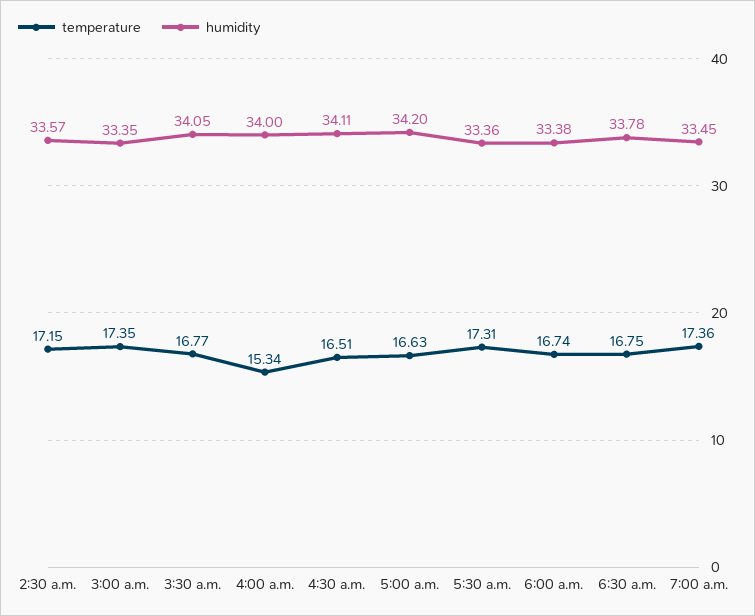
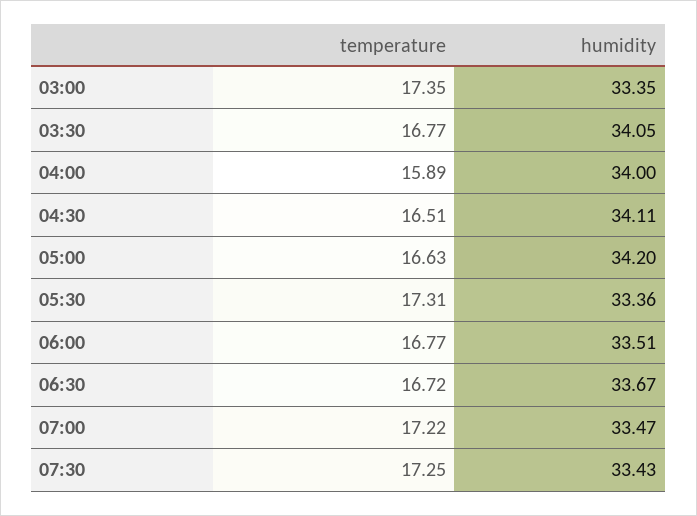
temperature, 2:30 a.m.: 17.15 -> none
humidity, 2:30 a.m.: 33.57 -> none
temperature, 4:00 a.m.: 15.34 -> 15.89
temperature, 6:00 a.m.: 16.74 -> 16.77
humidity, 6:00 a.m.: 33.38 -> 33.51
temperature, 6:30 a.m.: 16.75 -> 16.72
humidity, 6:30 a.m.: 33.78 -> 33.67
temperature, 7:00 a.m.: 17.36 -> 17.22
humidity, 7:00 a.m.: 33.45 -> 33.47
temperature, 07:30: none -> 17.25
humidity, 07:30: none -> 33.43

